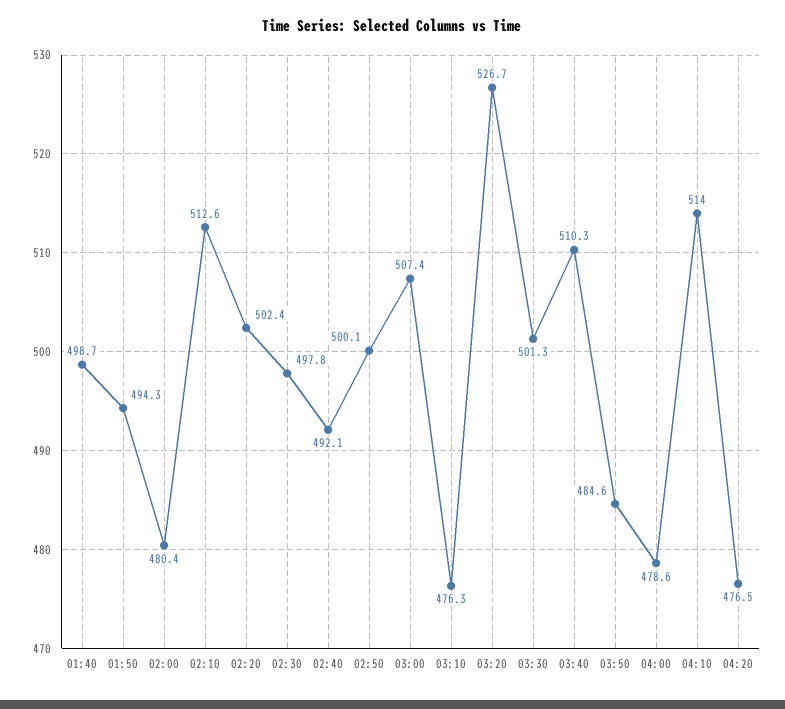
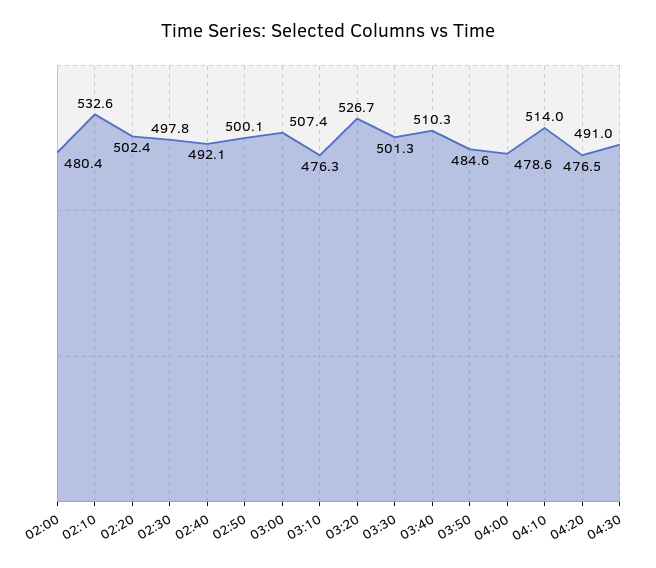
01:40: 498.7 -> none
01:50: 494.3 -> none
02:10: 512.6 -> 532.6
04:30: none -> 491

